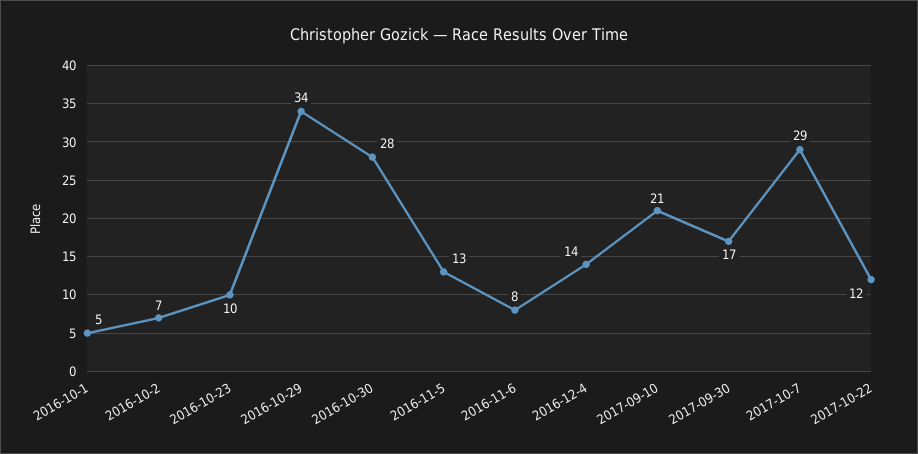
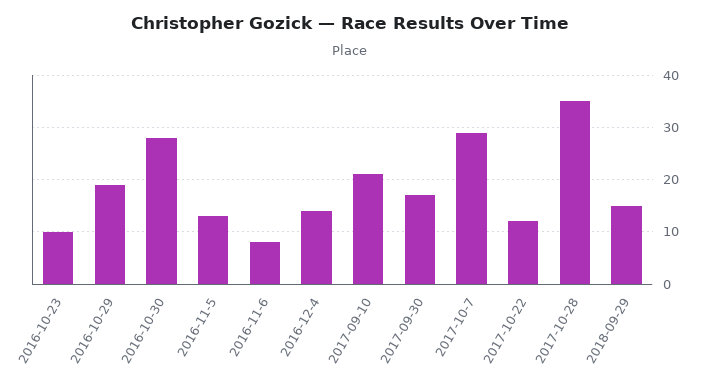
2016-10-1: 5 -> none
2016-10-2: 7 -> none
2016-10-29: 34 -> 20
2017-10-28: none -> 35
2018-09-29: none -> 15

